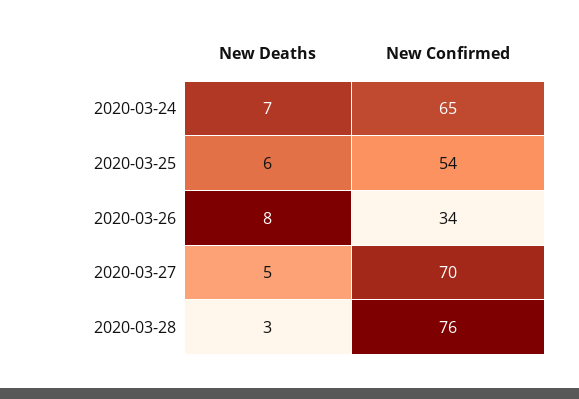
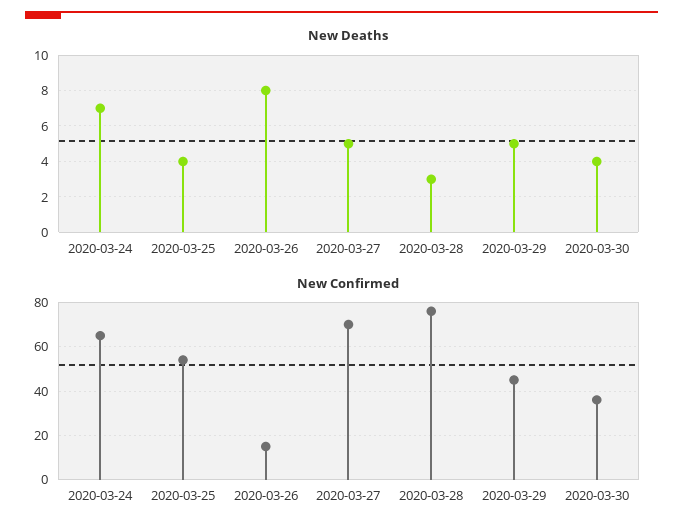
New Deaths, 2020-03-25: 6 -> 4
New Confirmed, 2020-03-26: 34 -> 15
New Deaths, 2020-03-29: none -> 5
New Deaths, 2020-03-30: none -> 4
New Confirmed, 2020-03-29: none -> 45
New Confirmed, 2020-03-30: none -> 35

